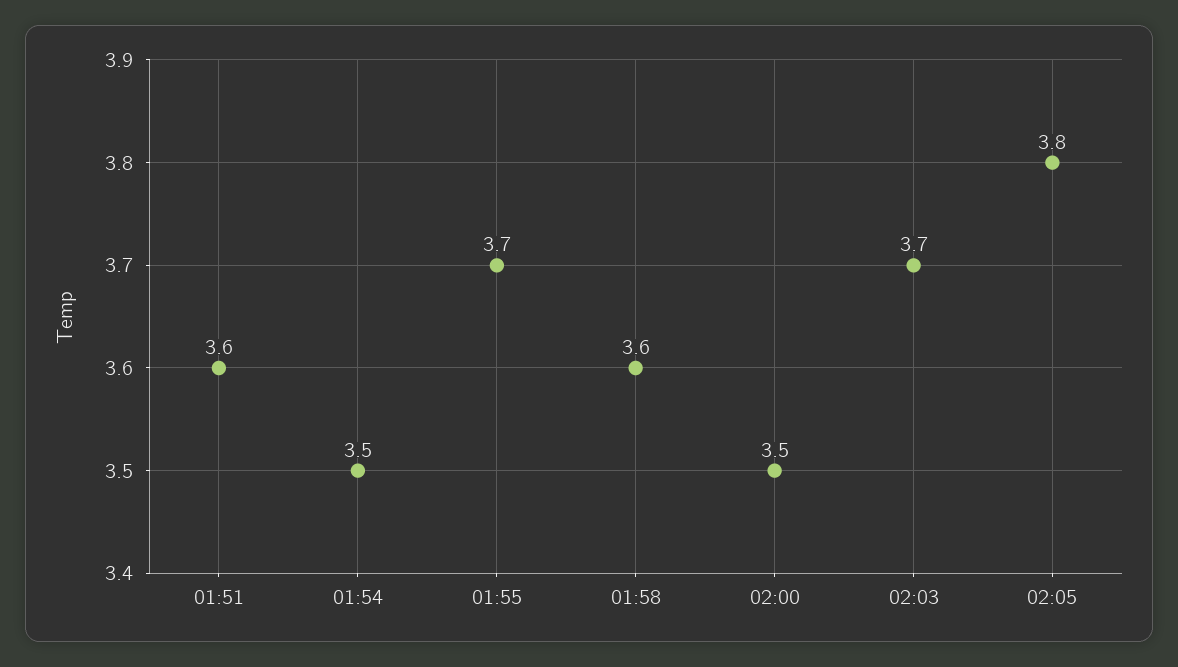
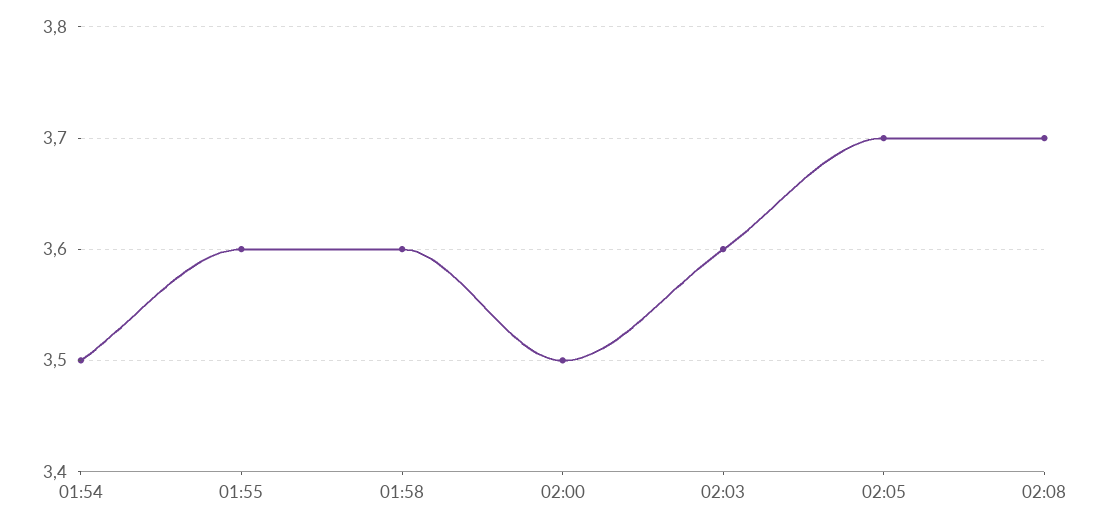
01:51: 3.6 -> none
01:55: 3.7 -> 3.6
02:03: 3.7 -> 3.6
02:05: 3.8 -> 3.7
02:08: none -> 3.7

